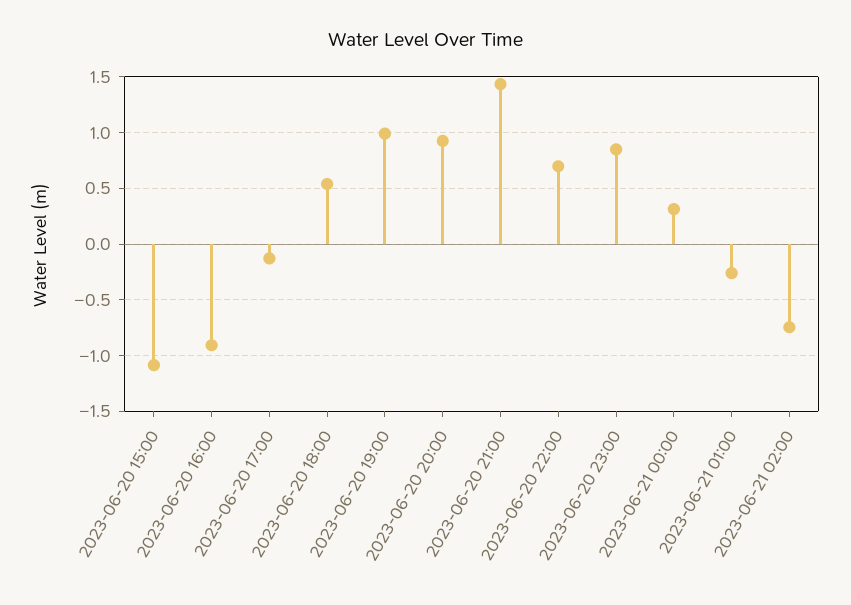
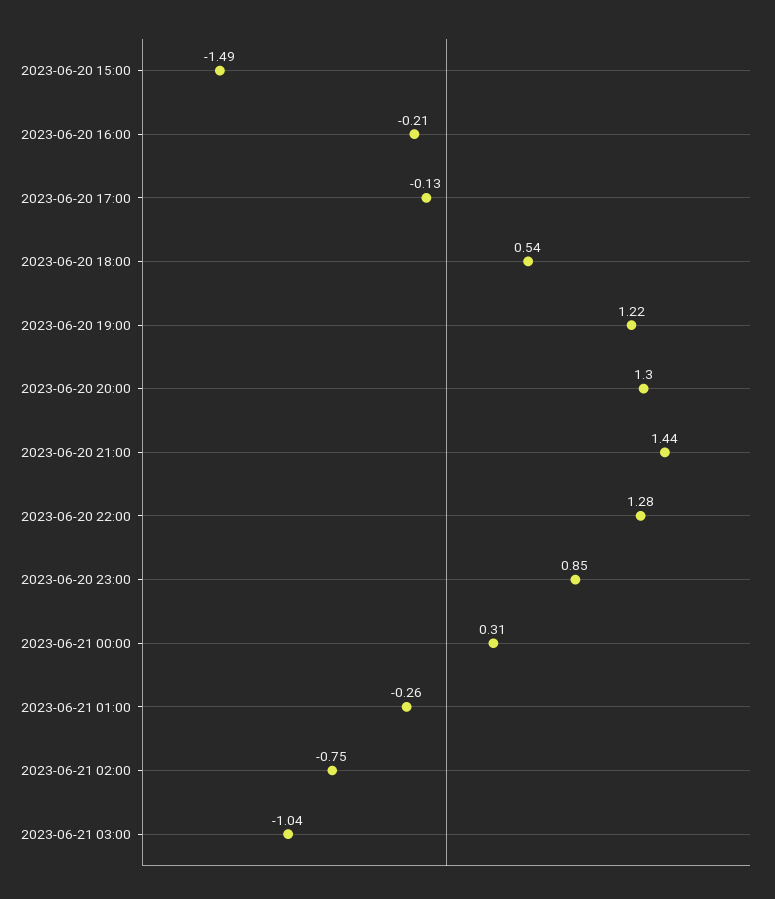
2023-06-20 15:00: -1.1 -> -1.49
2023-06-20 16:00: -0.9 -> -0.21
2023-06-20 19:00: 1 -> 1.22
2023-06-20 20:00: 0.9 -> 1.3
2023-06-20 22:00: 0.7 -> 1.28
2023-06-21 03:00: none -> -1.04

